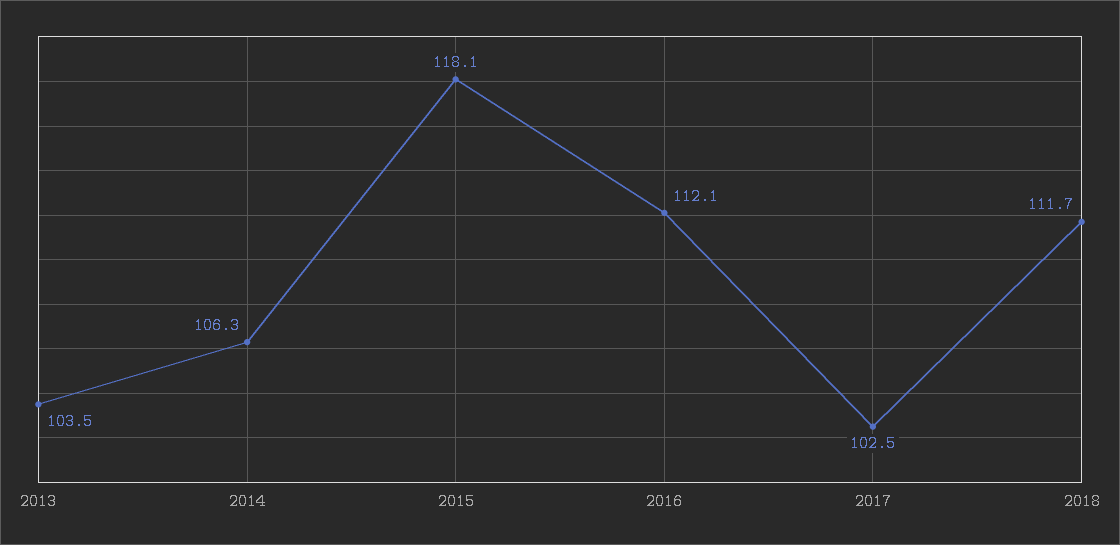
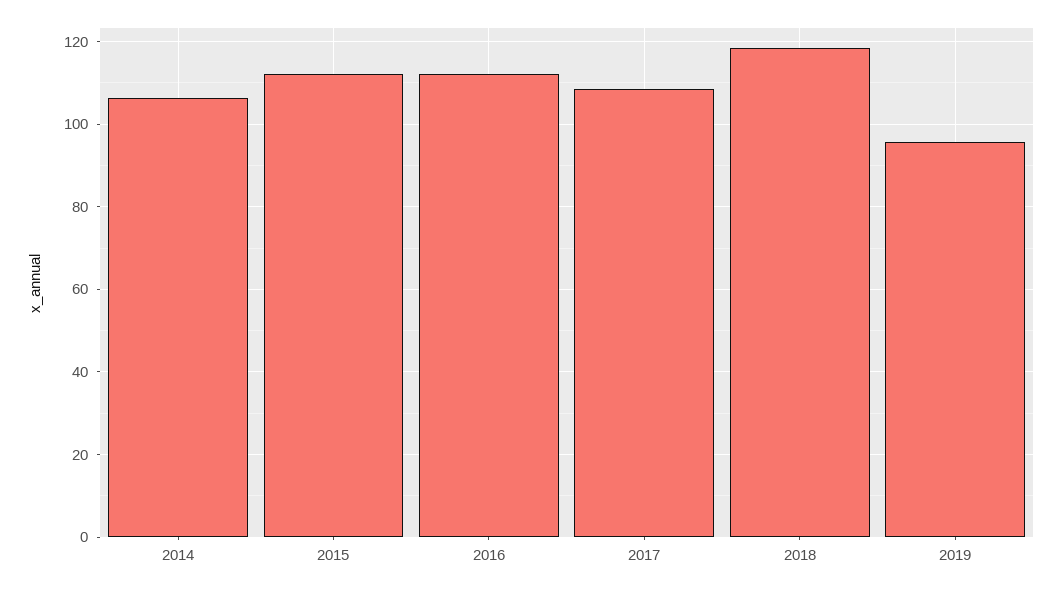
2013: 103.5 -> none
2015: 118.1 -> 112
2017: 102.5 -> 108
2018: 111.7 -> 118
2019: none -> 96

